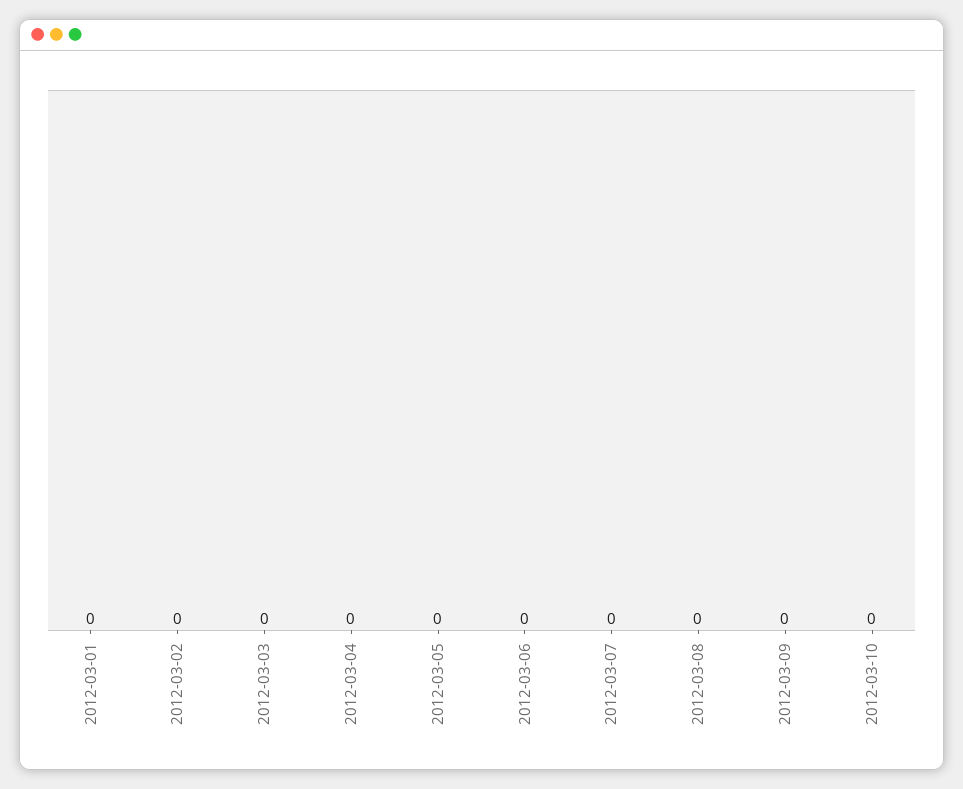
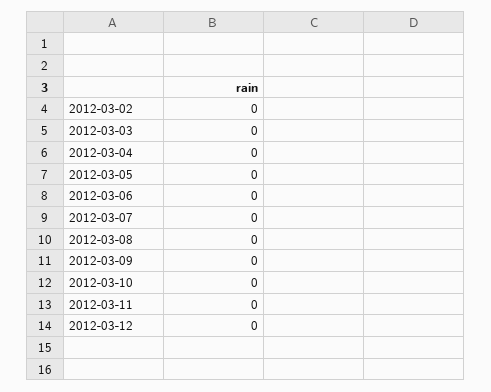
2012-03-01: 0 -> none
2012-03-11: none -> 0
2012-03-12: none -> 0

